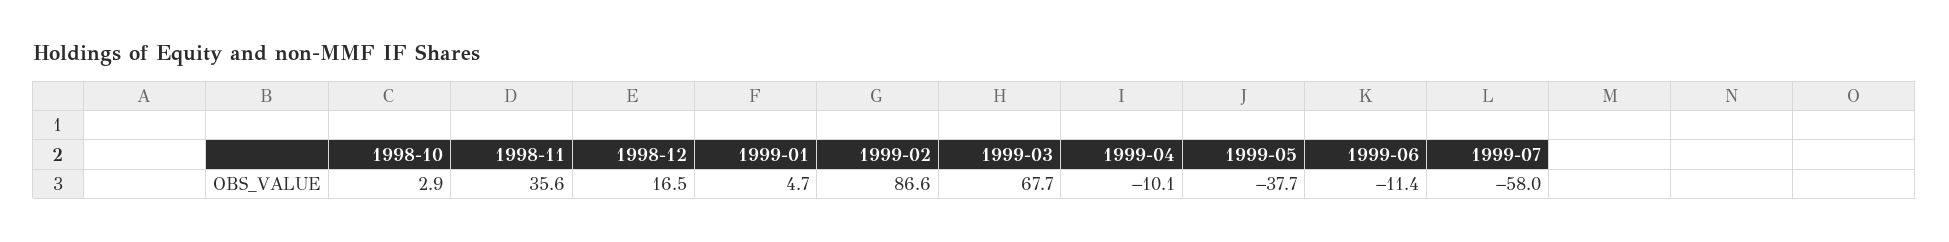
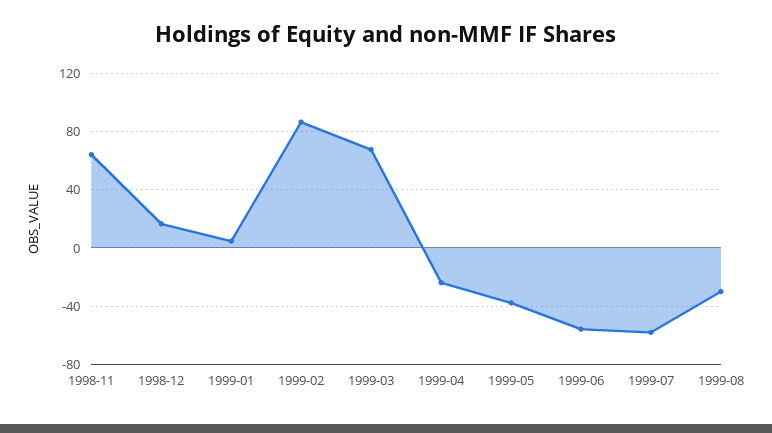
1998-10: 2.9 -> none
1998-11: 35.6 -> 65
1999-04: -10.1 -> -25
1999-06: -11.4 -> -55
1999-08: none -> -30

